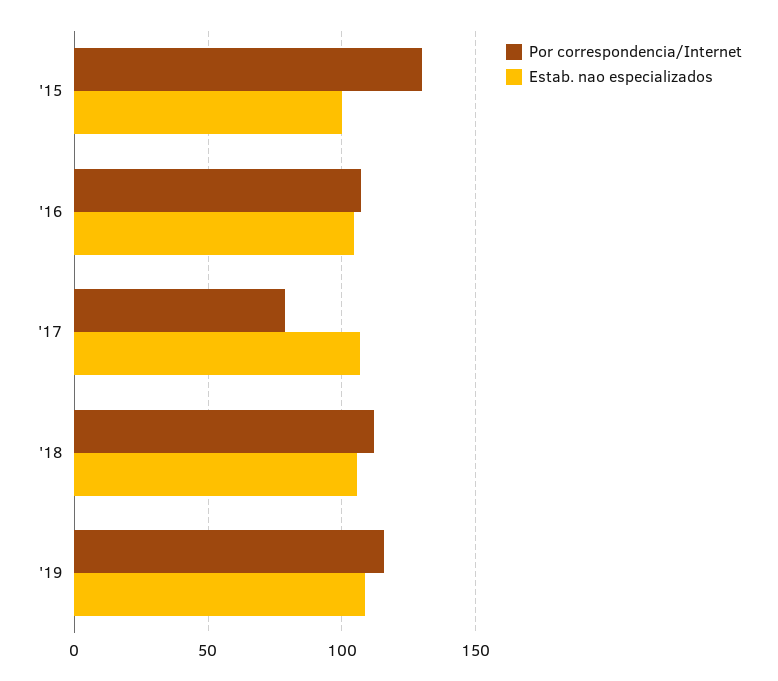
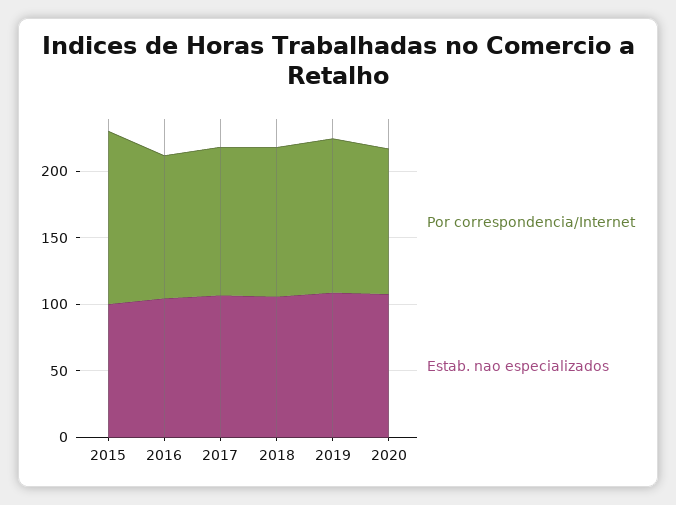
Por correspondencia/Internet, '17: 80 -> 110
Por correspondencia/Internet, 2020: none -> 110
Estab. nao especializados, 2020: none -> 110

